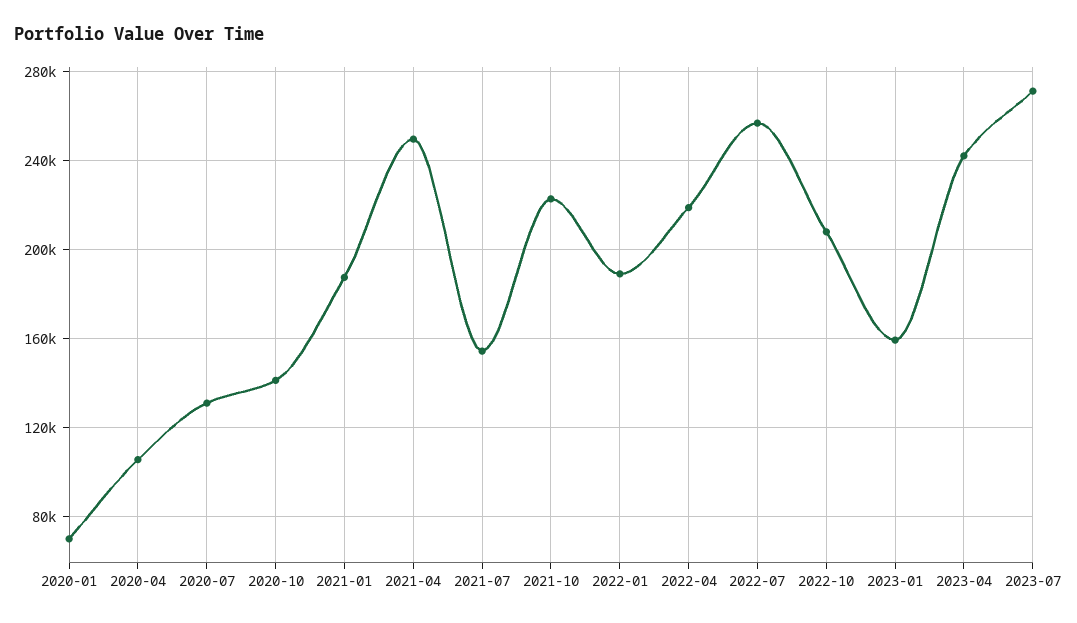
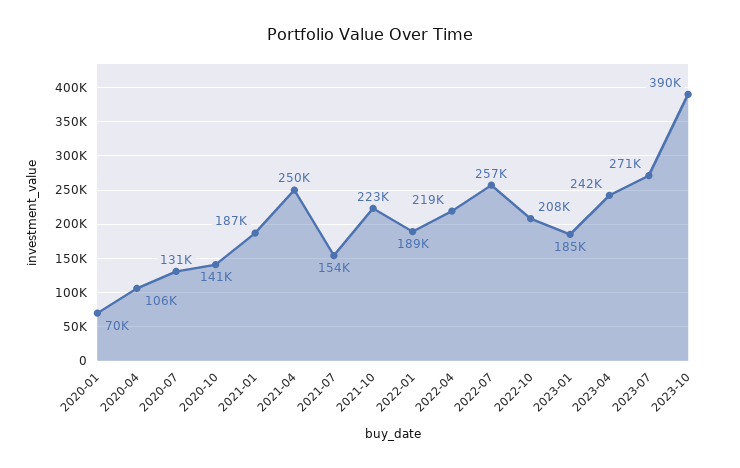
2023-01: 160000 -> 185000
2023-10: none -> 390000

